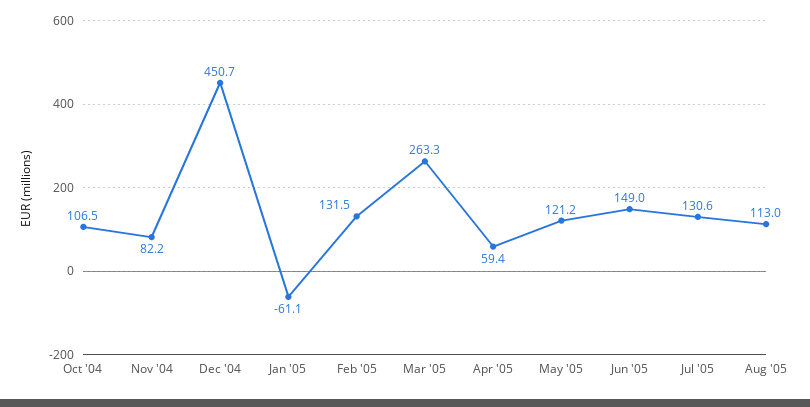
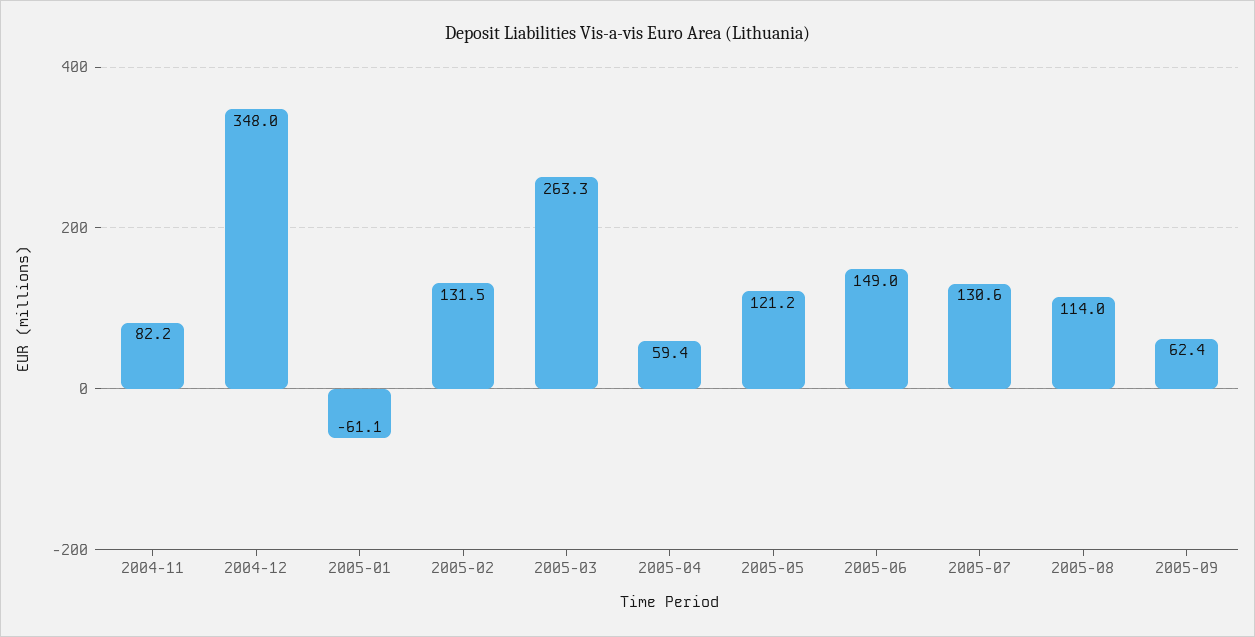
Oct '04: 106.5 -> none
Dec '04: 450.7 -> 348
Aug '05: 113 -> 114
2005-09: none -> 62.4

